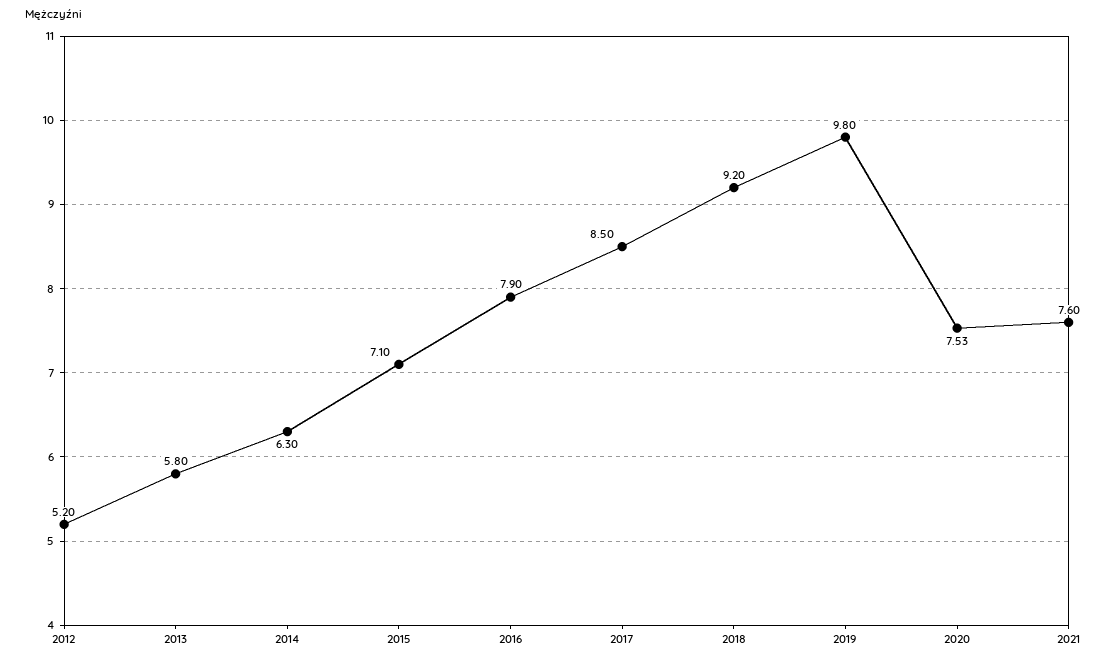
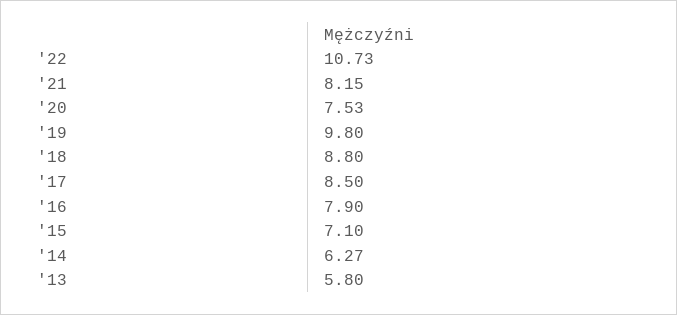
2012: 5.2 -> none
2014: 6.3 -> 6.27
2018: 9.2 -> 8.8
2021: 7.6 -> 8.15
'22: none -> 10.73

